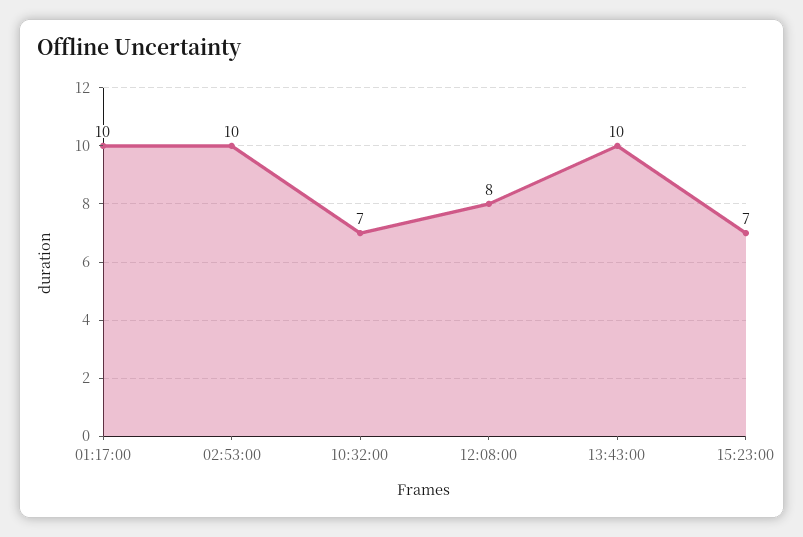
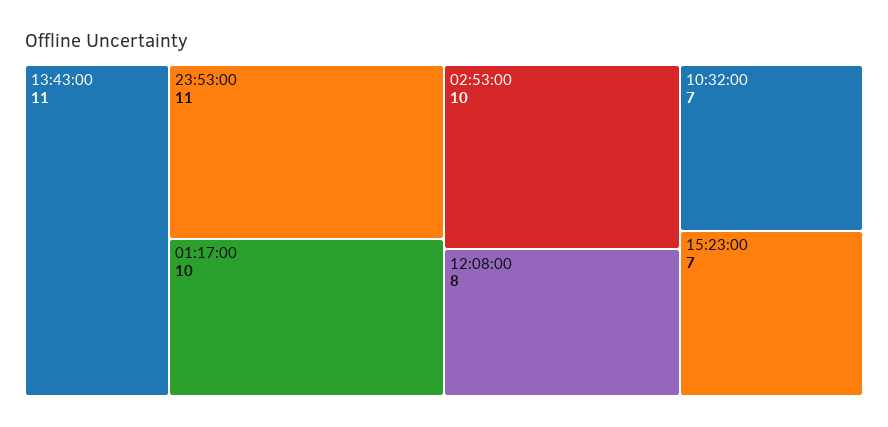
13:43:00: 10 -> 11
23:53:00: none -> 11

